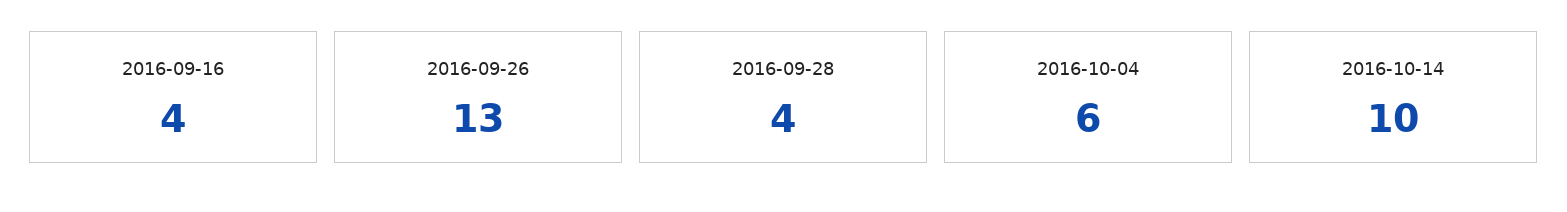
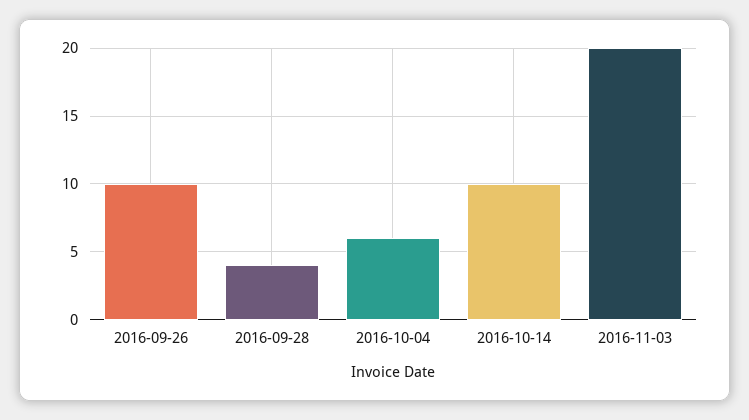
2016-09-16: 4 -> none
2016-09-26: 13 -> 10
2016-11-03: none -> 20

